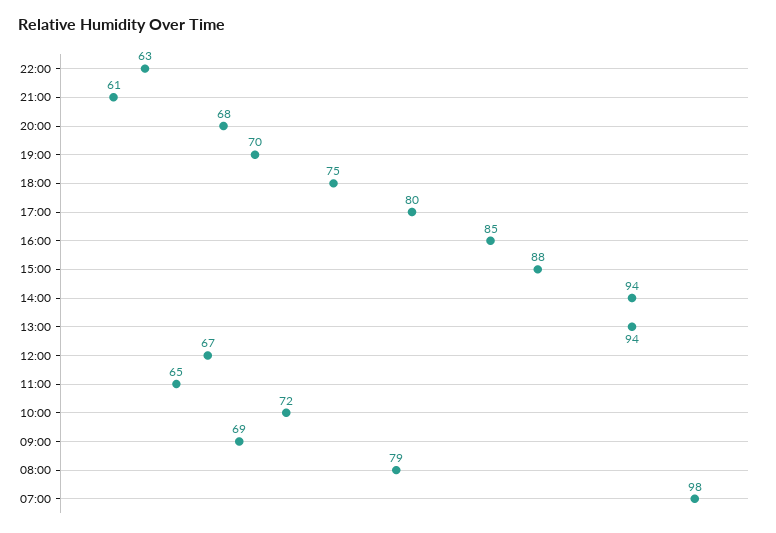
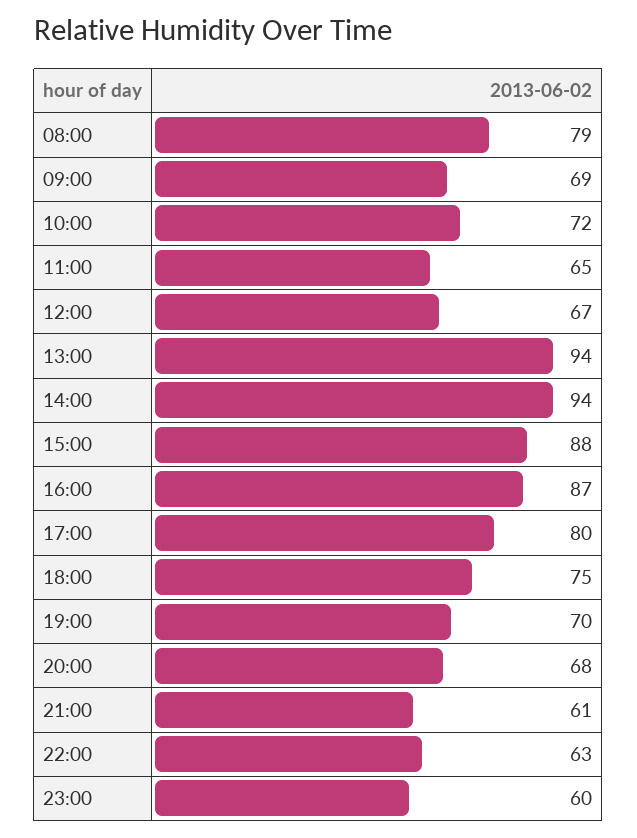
16:00: 85 -> 87
07:00: 98 -> none
23:00: none -> 60

